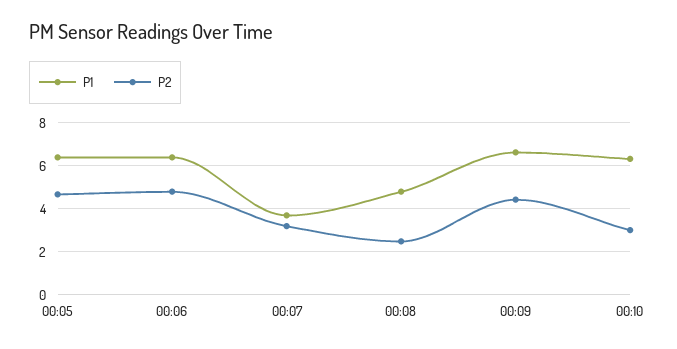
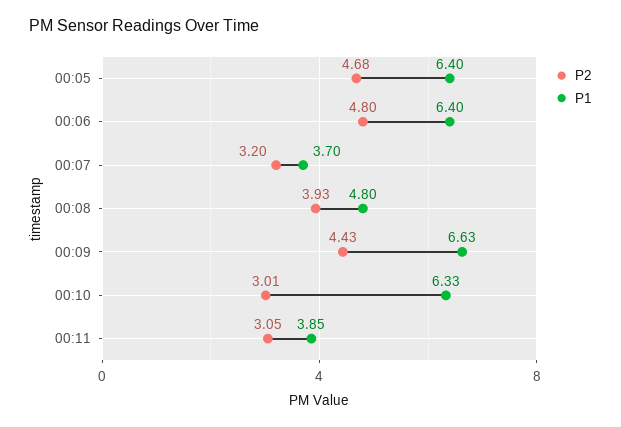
P2, 00:08: 2.5 -> 3.93
P2, 00:11: none -> 3.05
P1, 00:11: none -> 3.85

